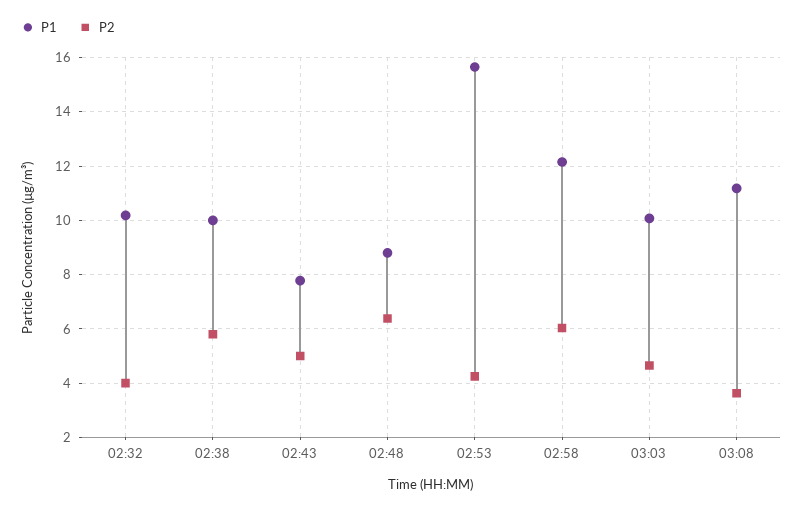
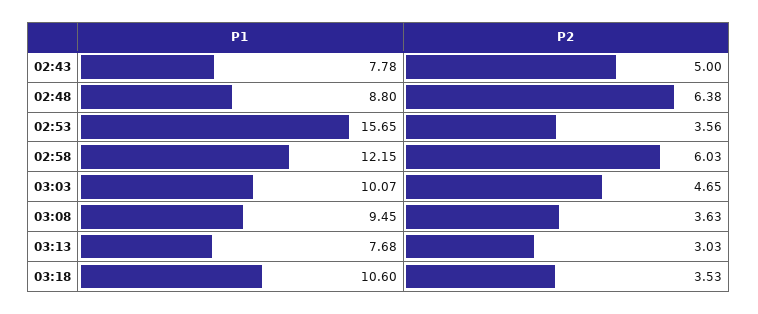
P1, 02:32: 10.25 -> none
P2, 02:32: 4 -> none
P1, 02:38: 10 -> none
P2, 02:38: 5.75 -> none
P2, 02:53: 4.25 -> 3.56
P1, 03:08: 11.25 -> 9.45
P1, 03:13: none -> 7.68
P2, 03:13: none -> 3.03
P1, 03:18: none -> 10.6
P2, 03:18: none -> 3.53

